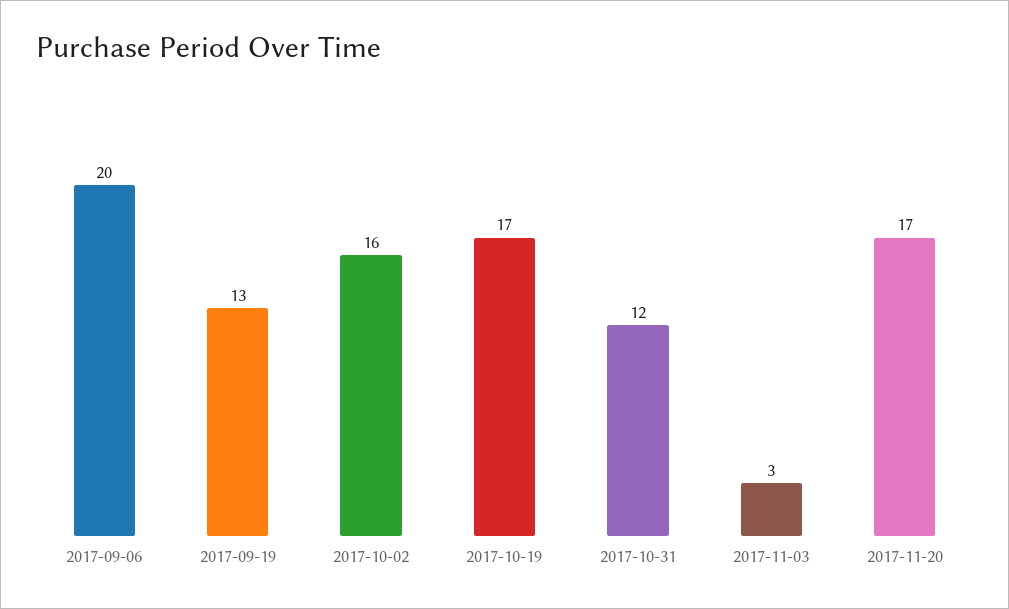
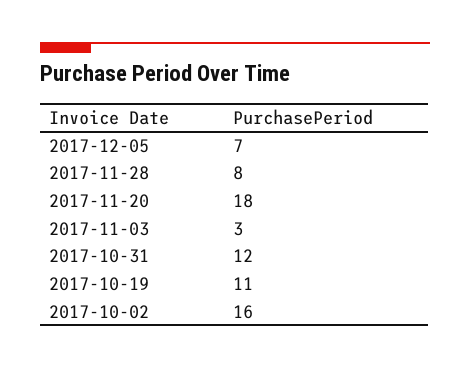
2017-09-06: 20 -> none
2017-09-19: 13 -> none
2017-10-19: 17 -> 11
2017-11-20: 17 -> 18
2017-12-05: none -> 7
2017-11-28: none -> 8

